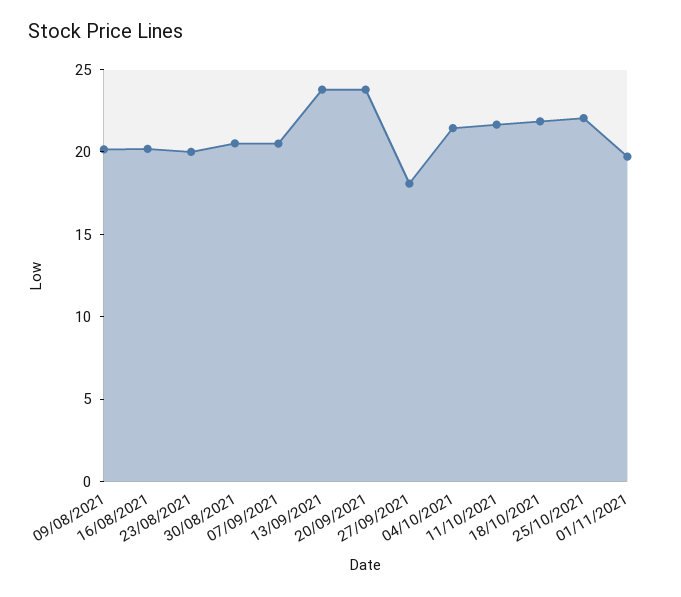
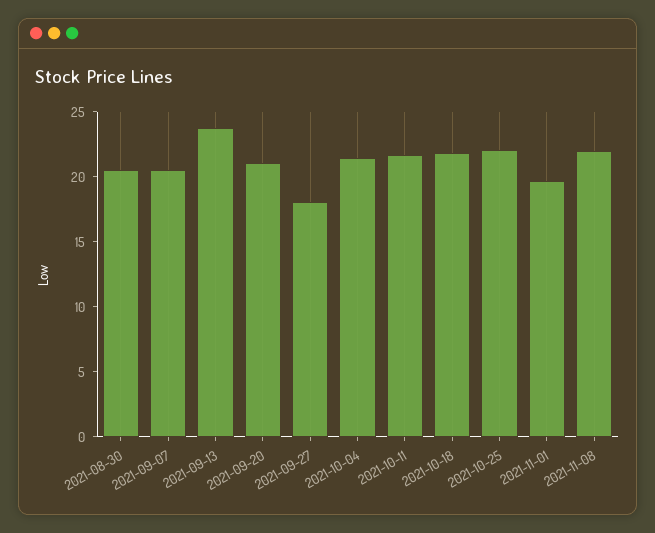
09/08/2021: 20 -> none
16/08/2021: 20 -> none
23/08/2021: 20 -> none
20/09/2021: 24 -> 21
2021-11-08: none -> 22

